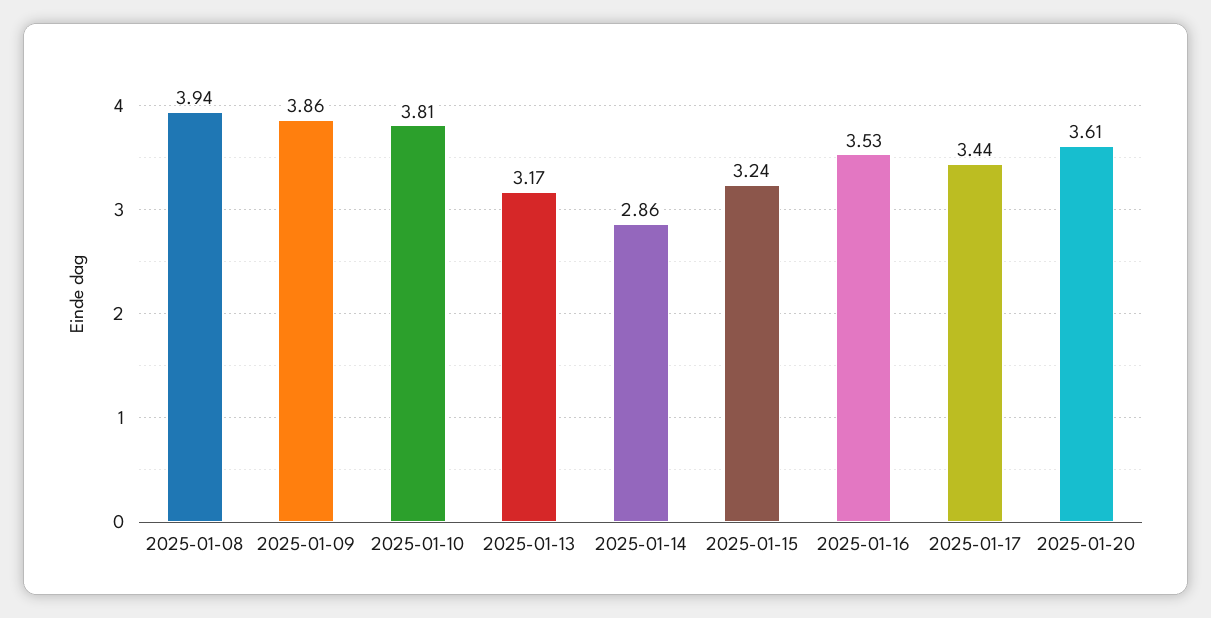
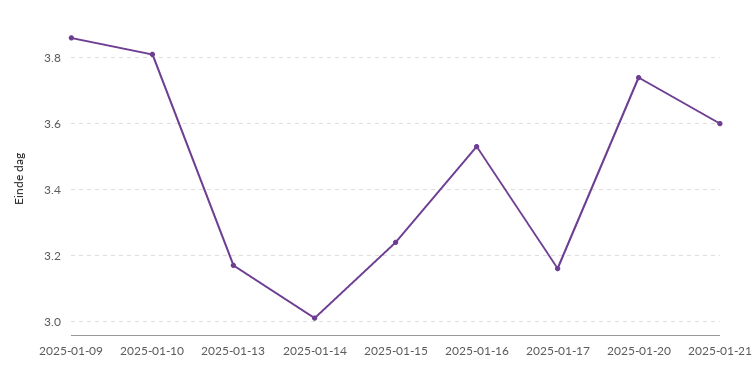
2025-01-08: 3.94 -> none
2025-01-14: 2.86 -> 3
2025-01-17: 3.44 -> 3.15
2025-01-20: 3.61 -> 3.75
2025-01-21: none -> 3.6

